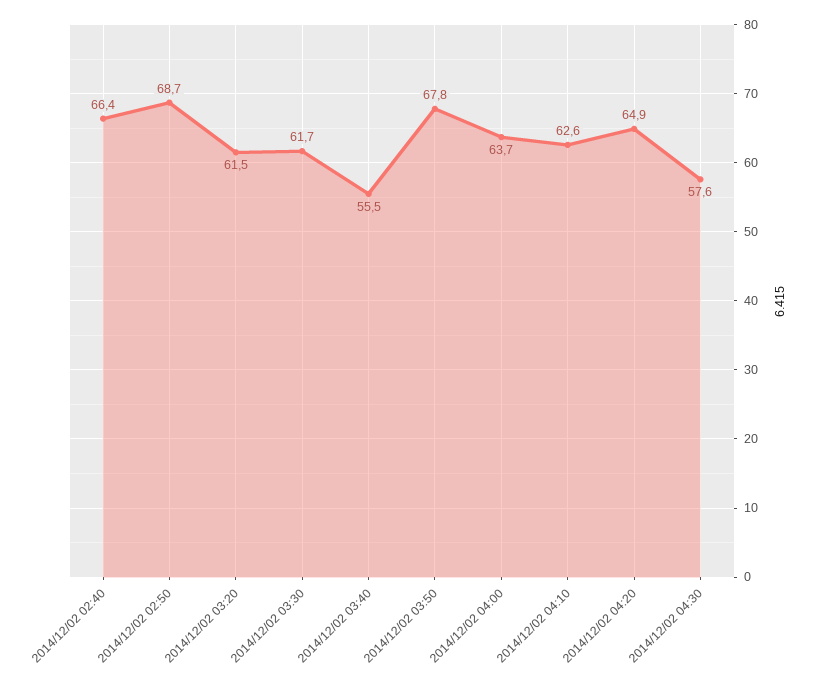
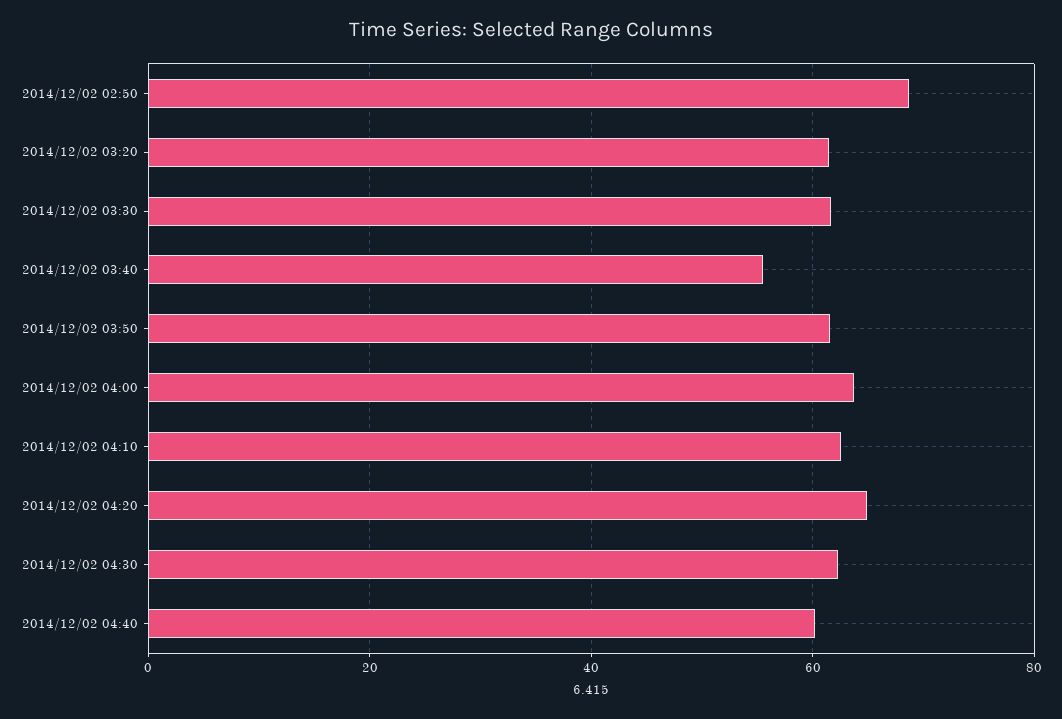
2014/12/02 02:40: 66.4 -> none
2014/12/02 03:50: 67.8 -> 62
2014/12/02 04:30: 57.6 -> 62
2014/12/02 04:40: none -> 60

